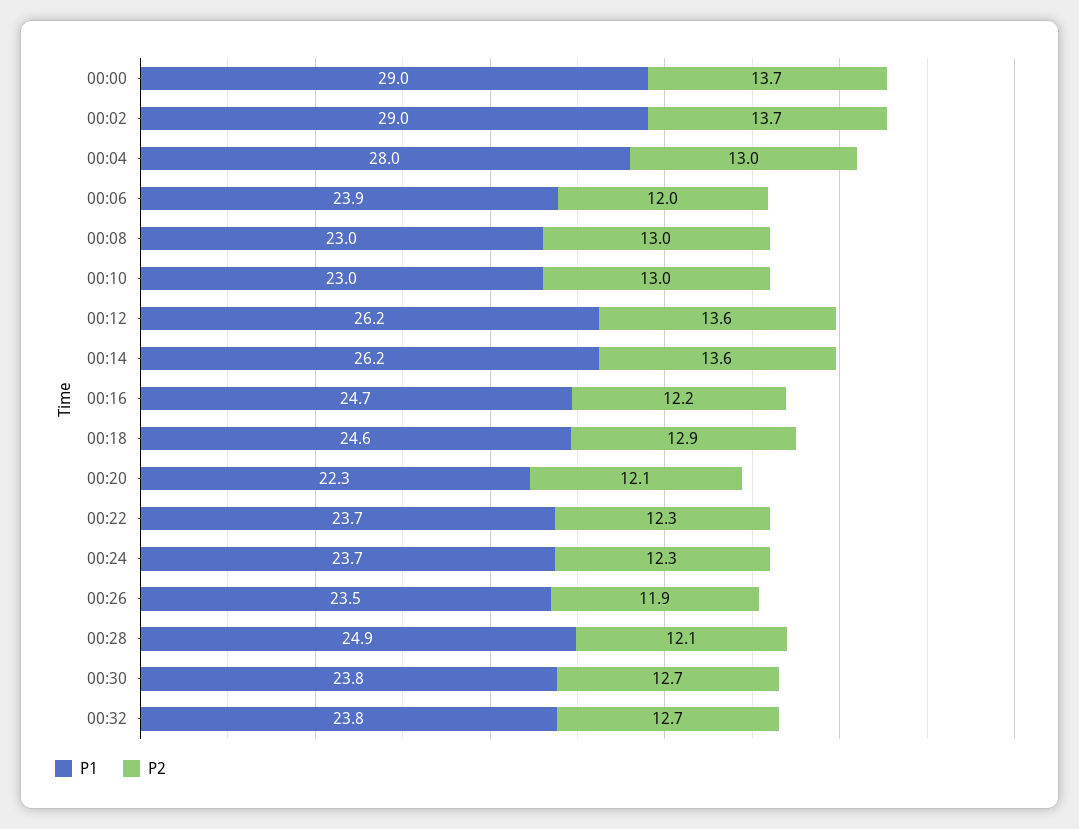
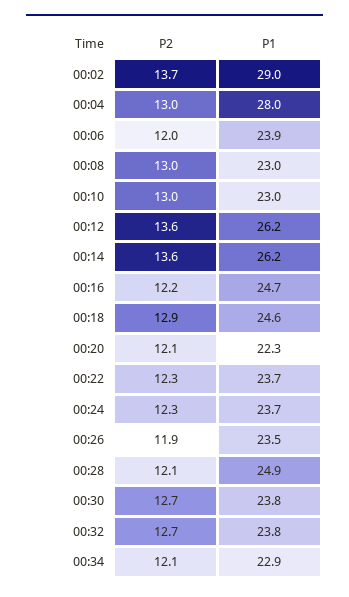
P1, 00:00: 29 -> none
P2, 00:00: 13.7 -> none
P2, 00:34: none -> 12.1
P1, 00:34: none -> 22.9

